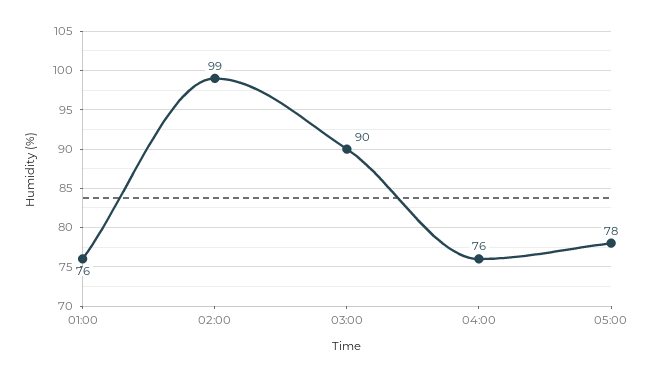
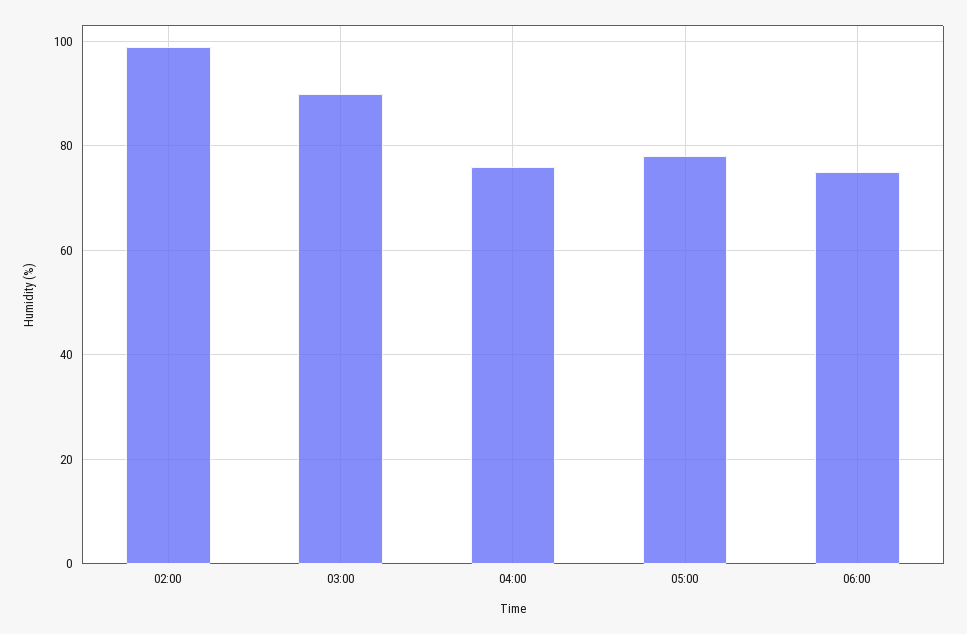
01:00: 76 -> none
06:00: none -> 75

